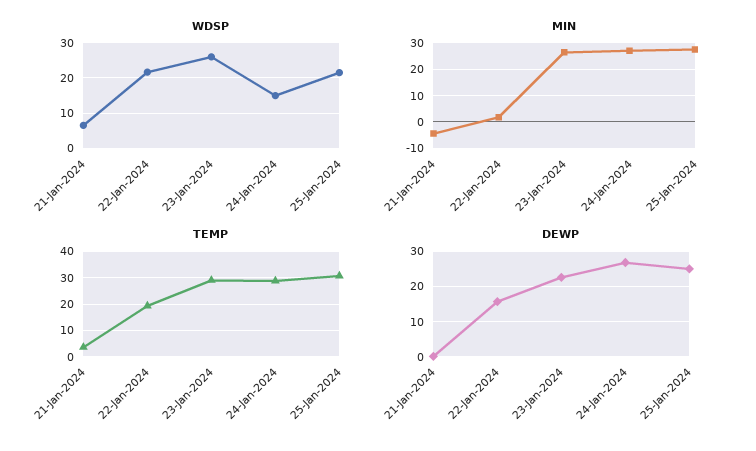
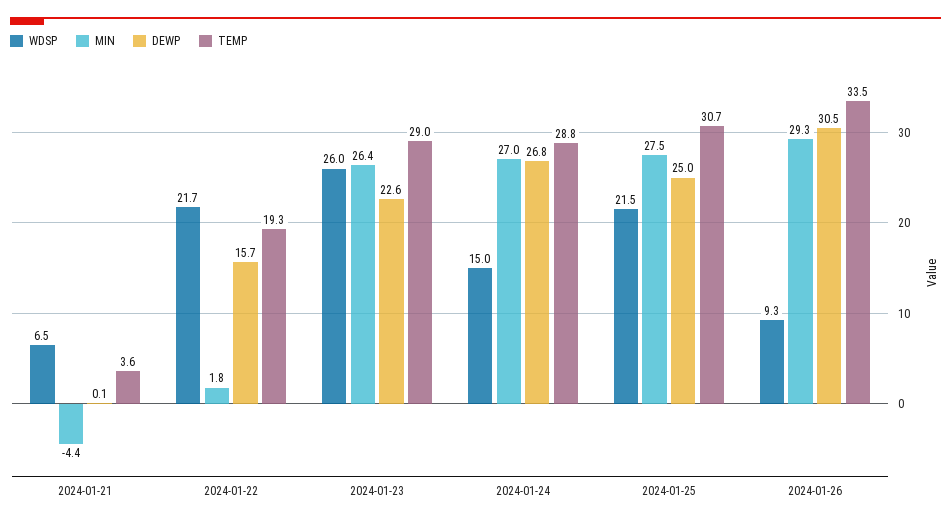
WDSP, 2024-01-26: none -> 9.3
MIN, 2024-01-26: none -> 29.3
DEWP, 2024-01-26: none -> 30.5
TEMP, 2024-01-26: none -> 33.5

